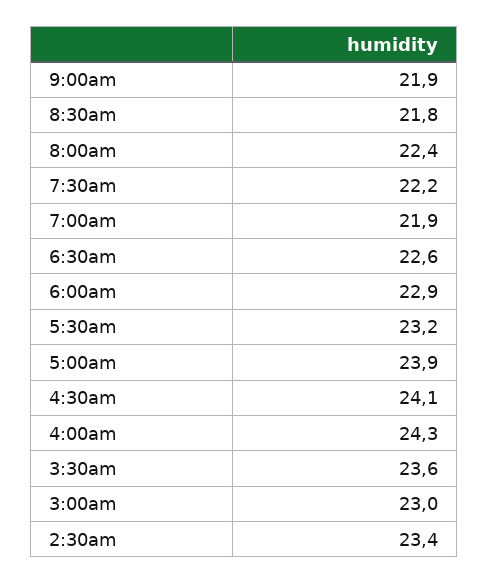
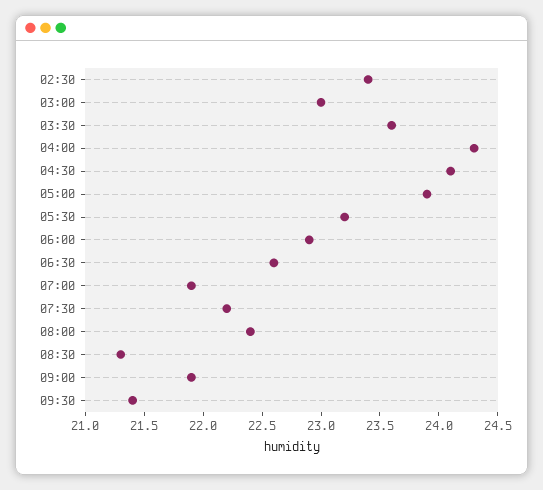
8:30am: 21.8 -> 21.3
09:30: none -> 21.4

